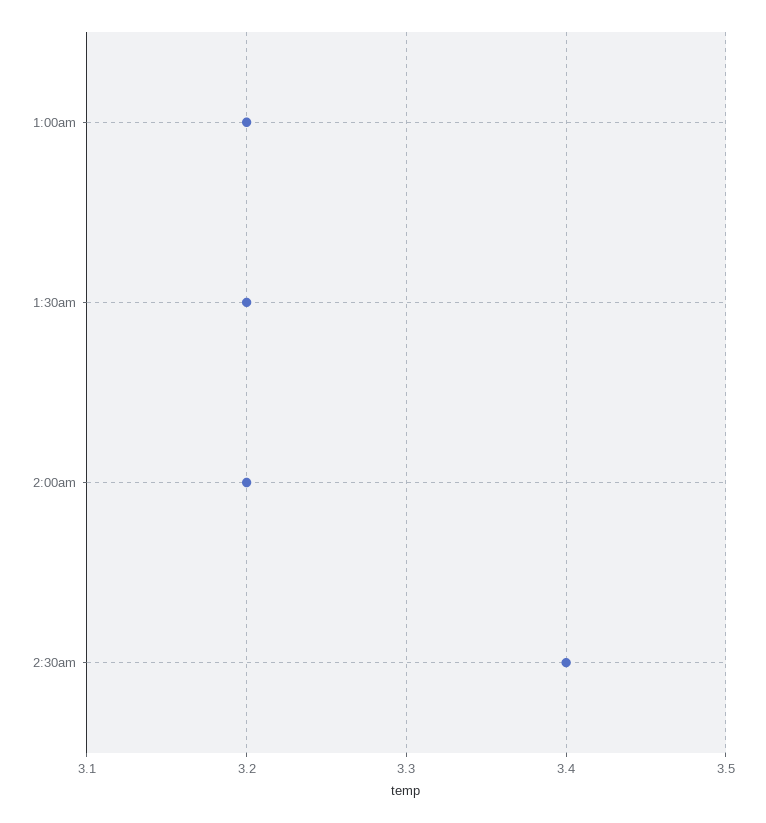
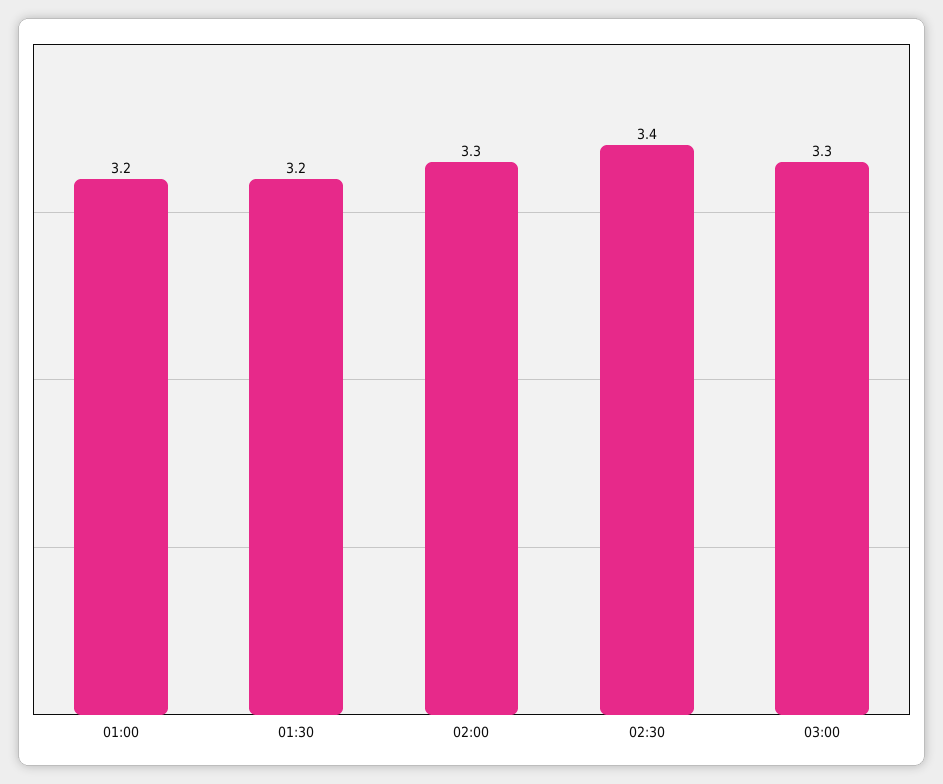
2:00am: 3.2 -> 3.3
03:00: none -> 3.3

